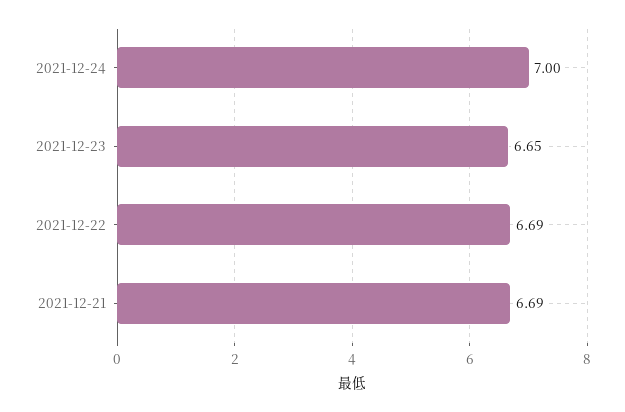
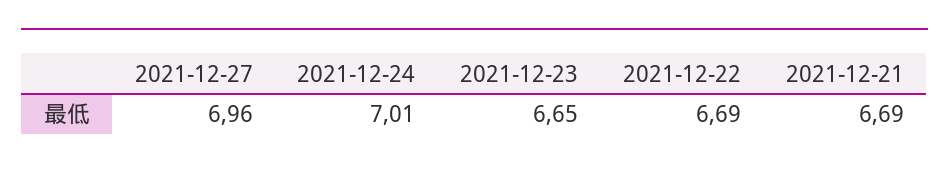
2021-12-24: 7 -> 7.01
2021-12-27: none -> 6.96

